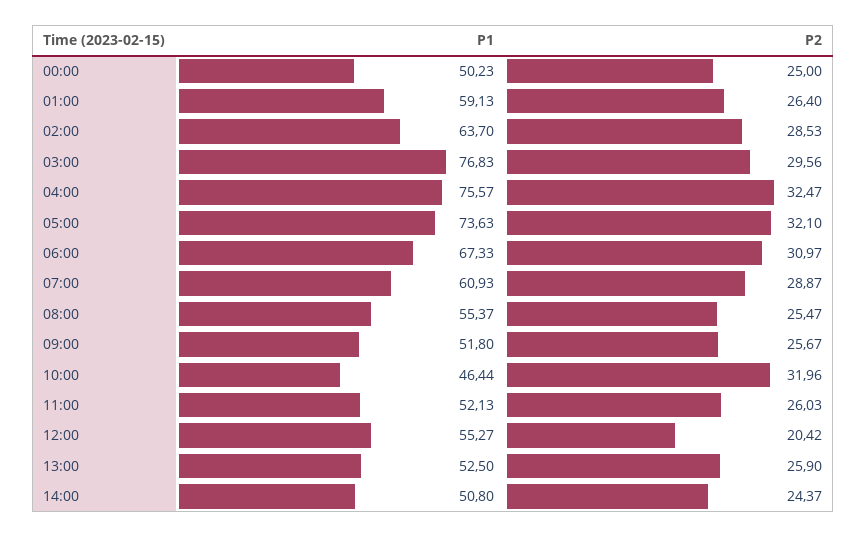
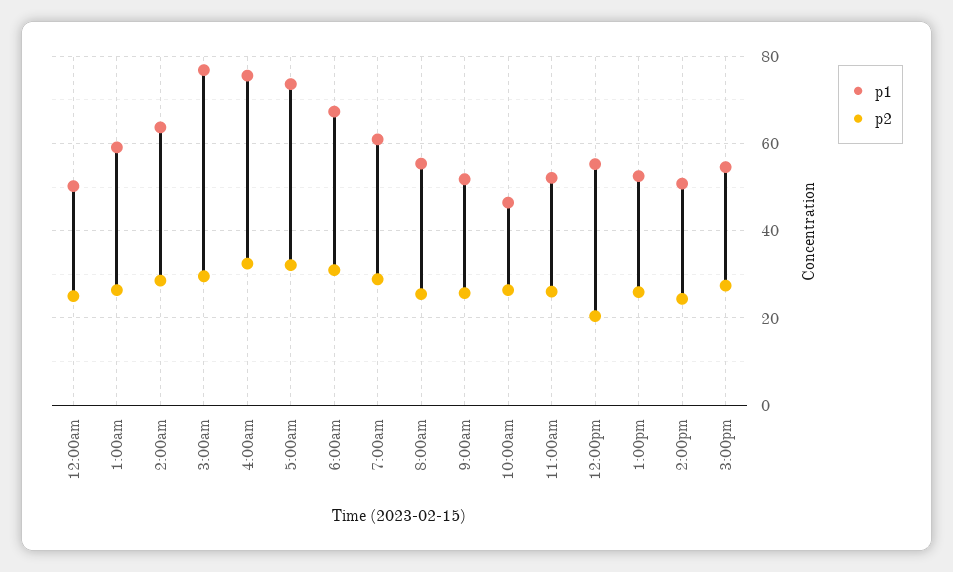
P2, 10:00: 31.96 -> 26
P1, 3:00pm: none -> 54
P2, 3:00pm: none -> 28

